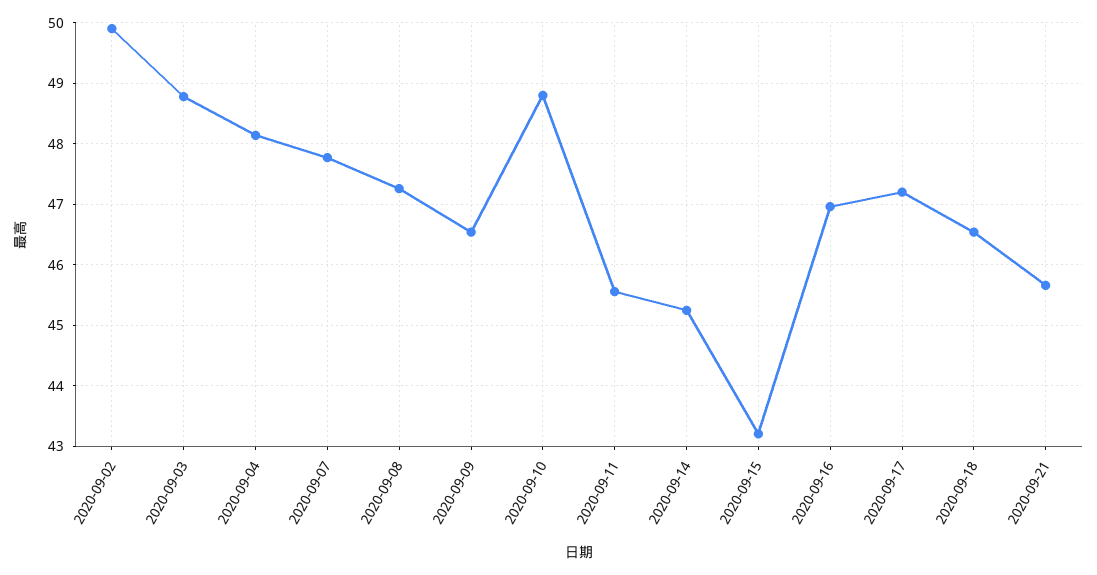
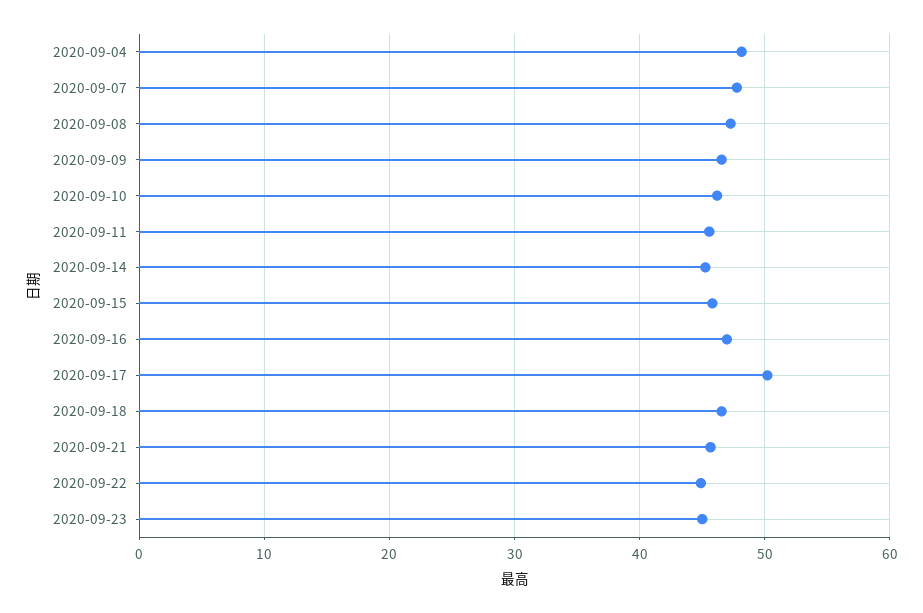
2020-09-02: 49.9 -> none
2020-09-03: 48.8 -> none
2020-09-10: 48.8 -> 46
2020-09-15: 43.2 -> 46
2020-09-17: 47.2 -> 50
2020-09-22: none -> 45
2020-09-23: none -> 45

